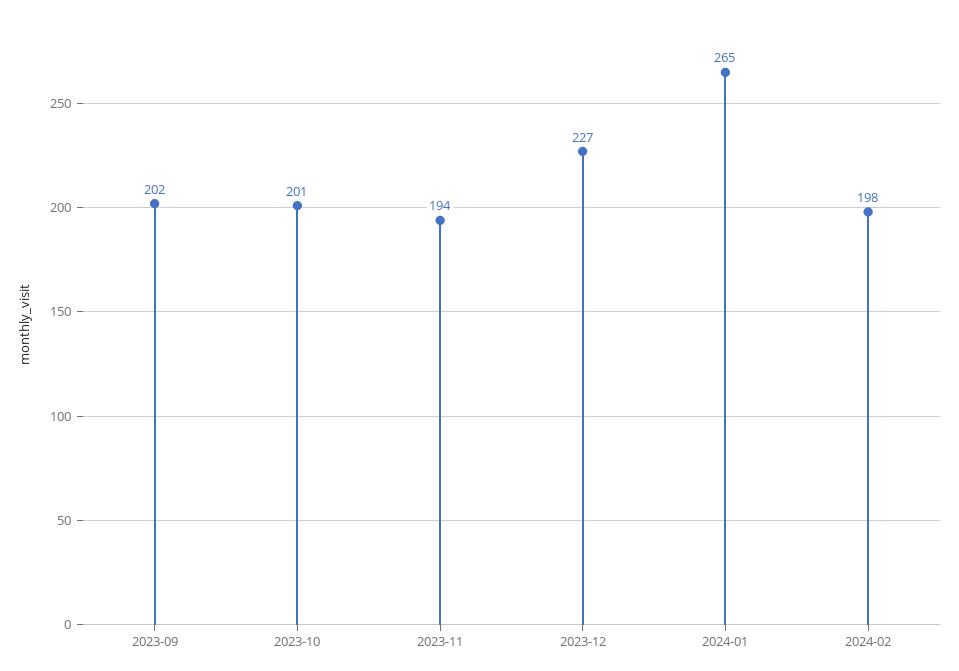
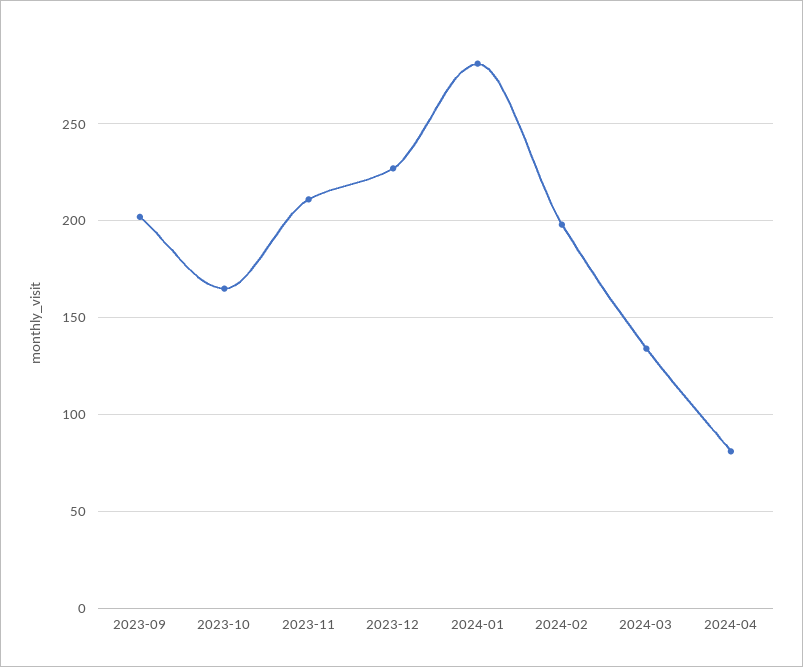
2023-10: 201 -> 165
2023-11: 194 -> 210
2024-01: 265 -> 280
2024-03: none -> 135
2024-04: none -> 80

